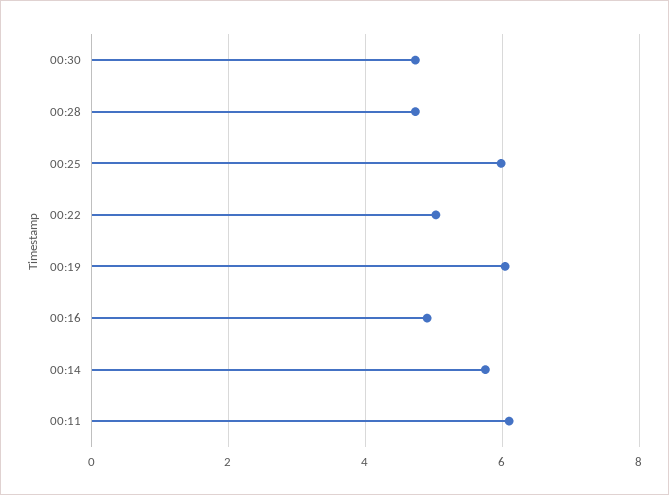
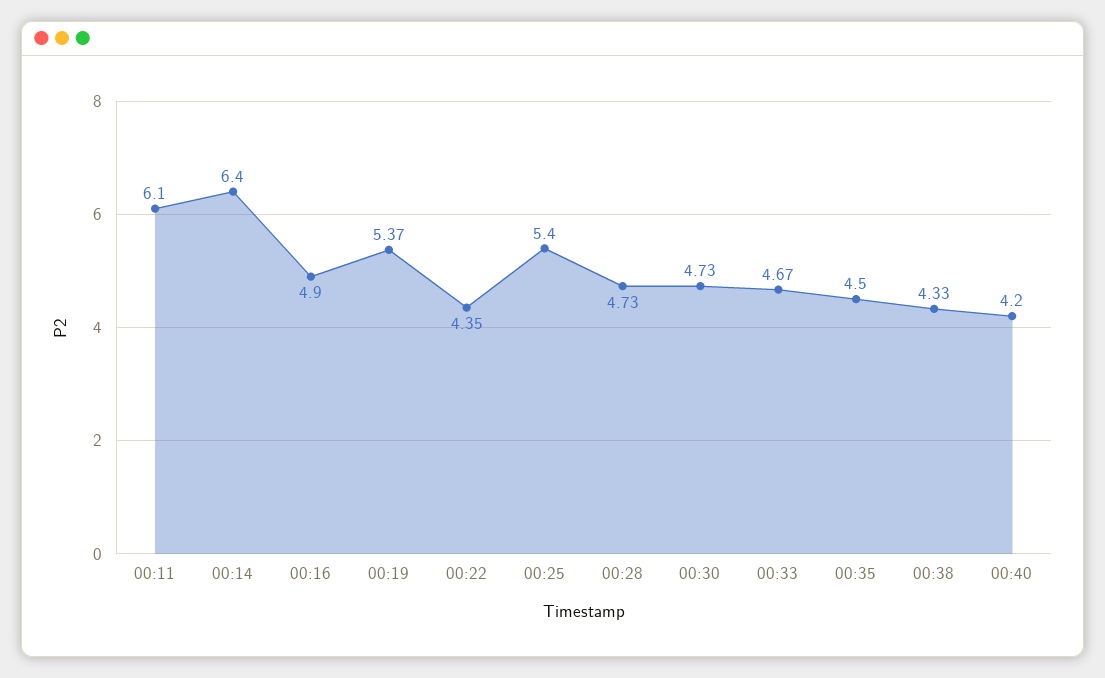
00:25: 6 -> 5.4
00:22: 5 -> 4.35
00:19: 6 -> 5.37
00:14: 5.8 -> 6.4
00:33: none -> 4.67
00:35: none -> 4.5
00:38: none -> 4.33
00:40: none -> 4.2

